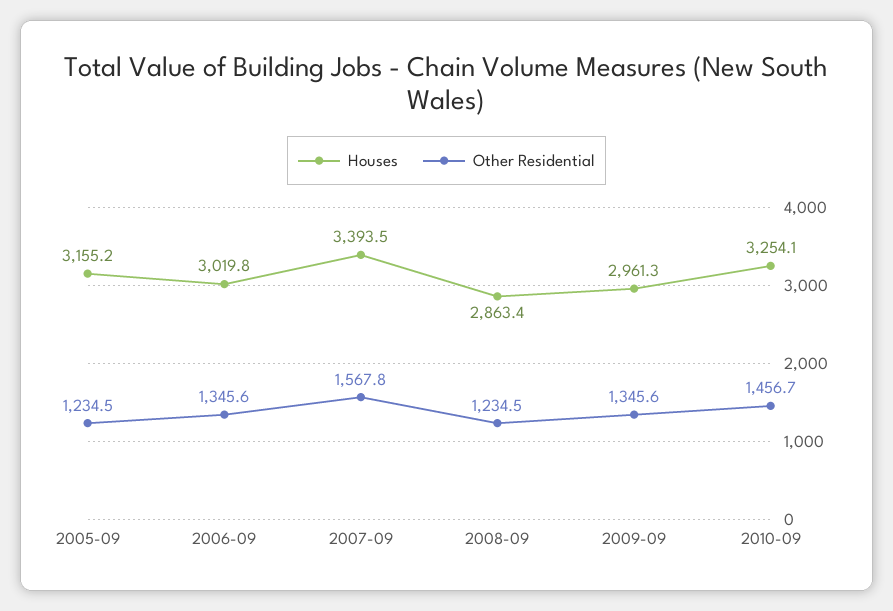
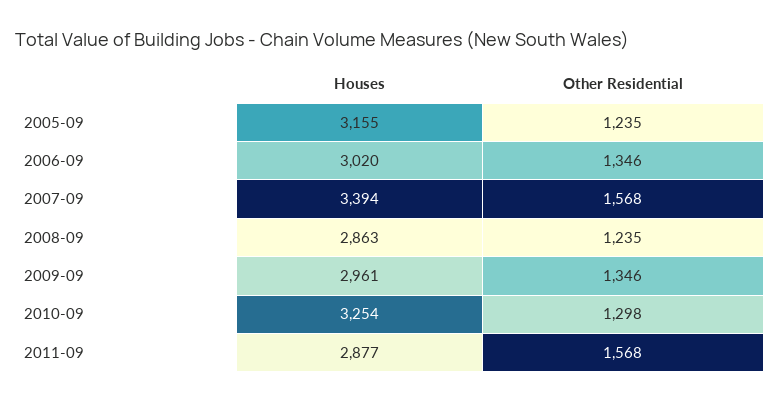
Other Residential, 2010-09: 1456.7 -> 1298
Houses, 2011-09: none -> 2877
Other Residential, 2011-09: none -> 1568

